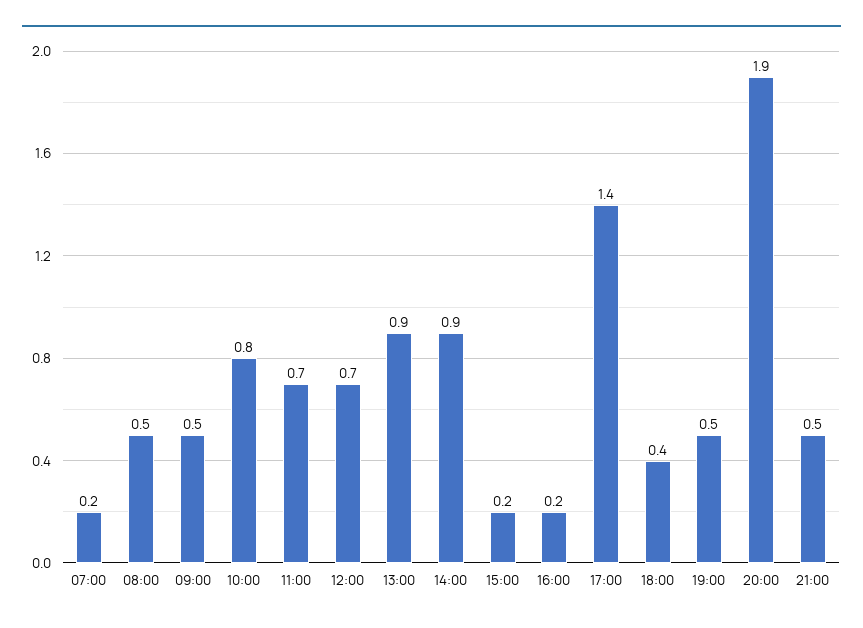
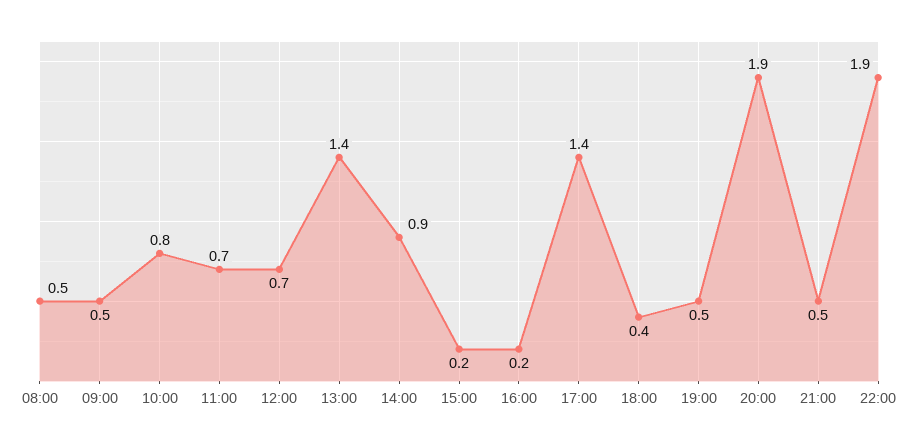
07:00: 0.2 -> none
13:00: 0.9 -> 1.4
22:00: none -> 1.9

